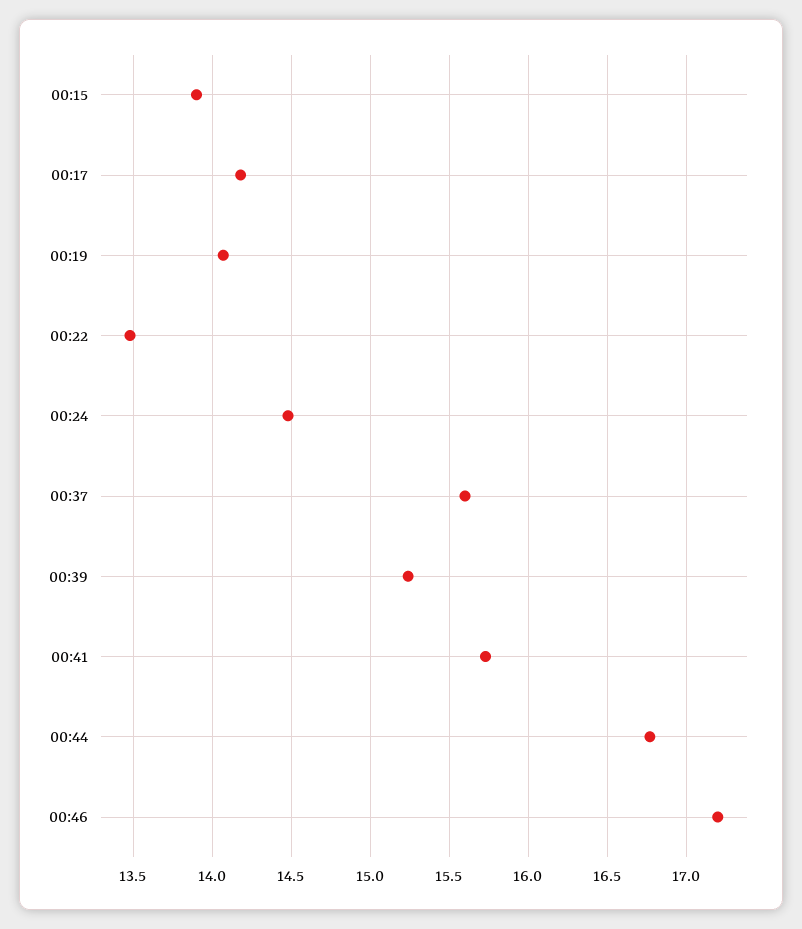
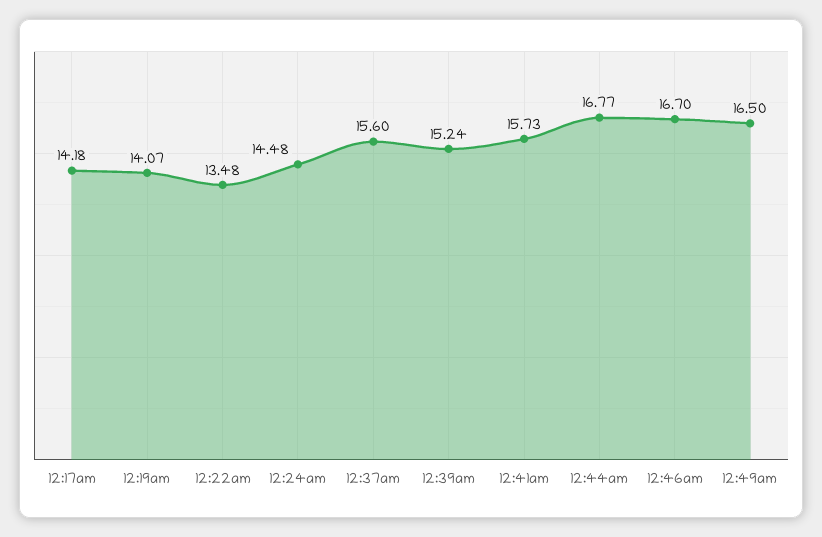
00:15: 13.9 -> none
00:46: 17.2 -> 16.7
12:49am: none -> 16.5

